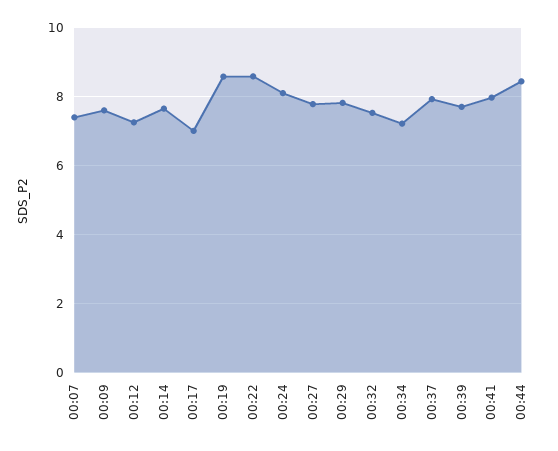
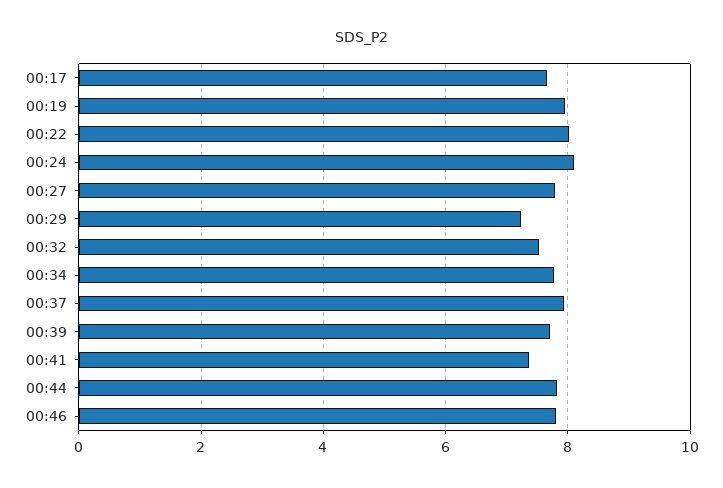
00:07: 7.4 -> none
00:09: 7.6 -> none
00:12: 7.2 -> none
00:14: 7.6 -> none
00:17: 7 -> 7.6
00:19: 8.6 -> 8
00:22: 8.6 -> 8
00:29: 7.8 -> 7.2
00:34: 7.2 -> 7.8
00:41: 8 -> 7.4
00:44: 8.4 -> 7.8
00:46: none -> 7.8

